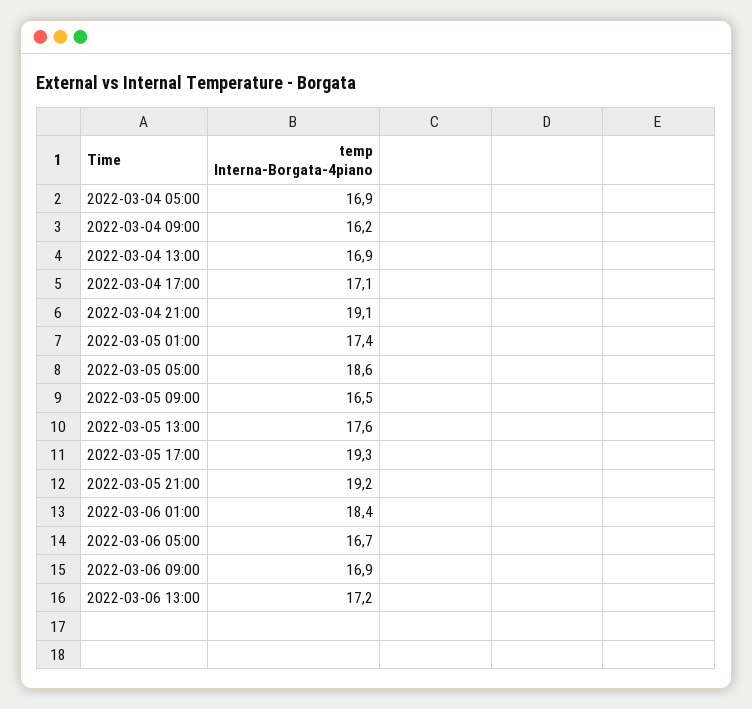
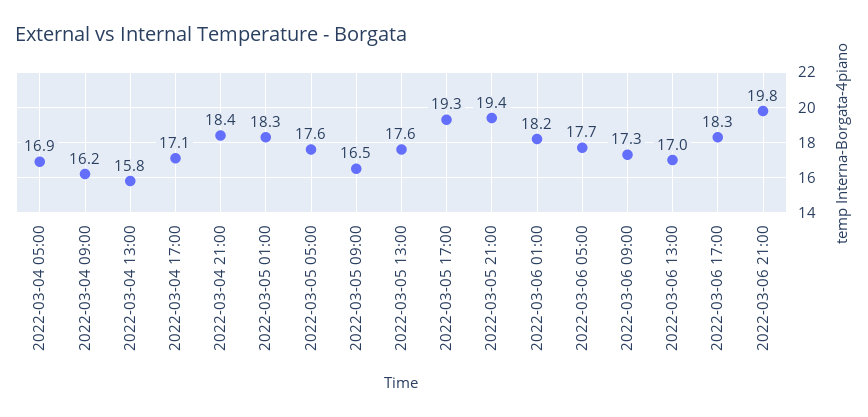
2022-03-04 13:00: 16.9 -> 15.8
2022-03-04 21:00: 19.1 -> 18.4
2022-03-05 01:00: 17.4 -> 18.3
2022-03-05 05:00: 18.6 -> 17.6
2022-03-05 21:00: 19.2 -> 19.4
2022-03-06 01:00: 18.4 -> 18.2
2022-03-06 05:00: 16.7 -> 17.7
2022-03-06 09:00: 16.9 -> 17.3
2022-03-06 13:00: 17.2 -> 17
2022-03-06 17:00: none -> 18.3
2022-03-06 21:00: none -> 19.8

